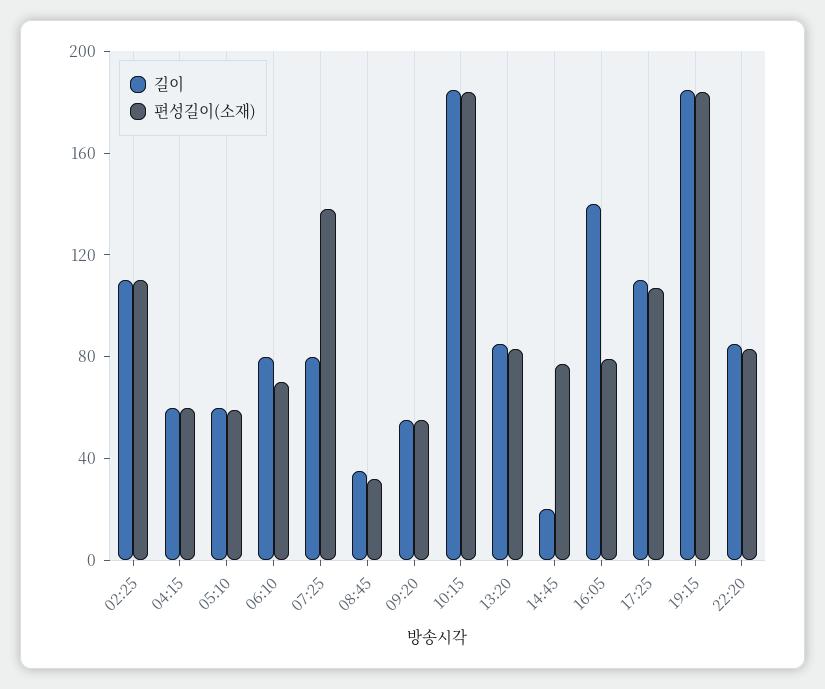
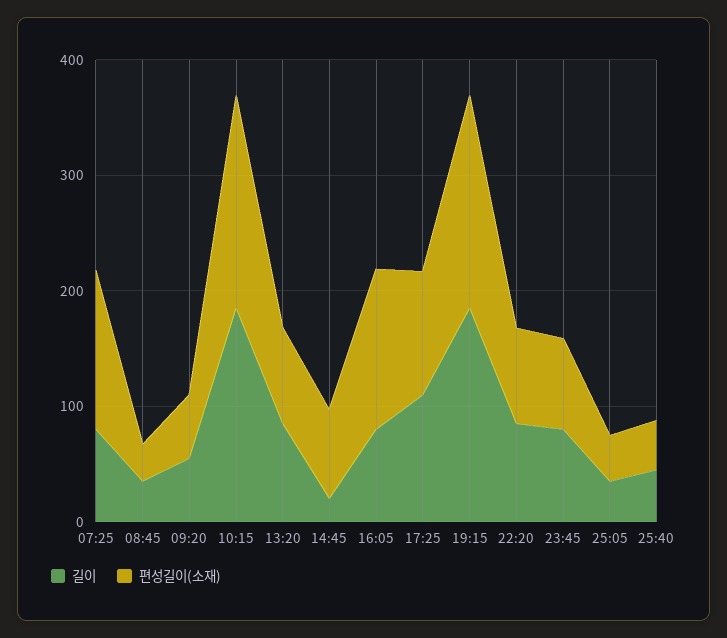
길이, 02:25: 110 -> none
편성길이(소재), 02:25: 110 -> none
길이, 04:15: 60 -> none
편성길이(소재), 04:15: 60 -> none
길이, 05:10: 60 -> none
편성길이(소재), 05:10: 60 -> none
길이, 06:10: 80 -> none
편성길이(소재), 06:10: 70 -> none
길이, 16:05: 140 -> 80
편성길이(소재), 16:05: 80 -> 140
길이, 23:45: none -> 80
편성길이(소재), 23:45: none -> 80
길이, 25:05: none -> 40
편성길이(소재), 25:05: none -> 40
길이, 25:40: none -> 40
편성길이(소재), 25:40: none -> 40

